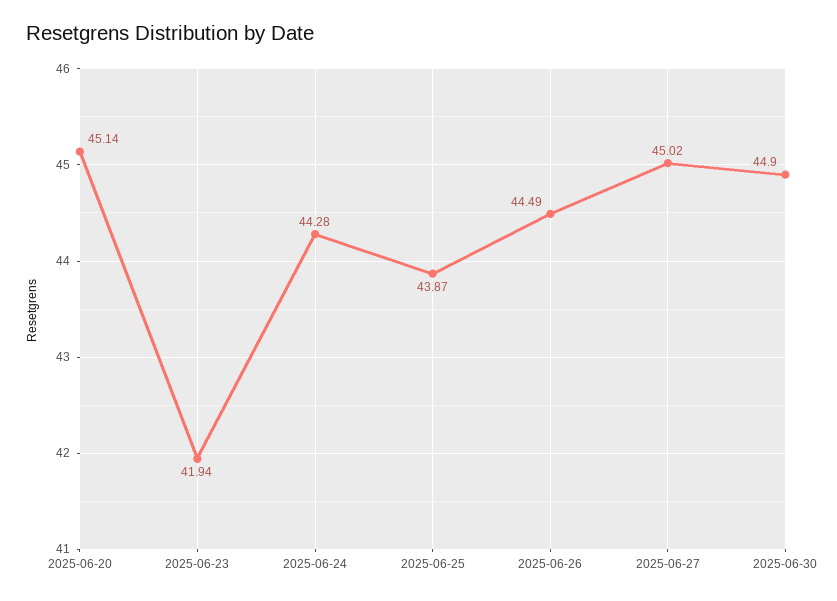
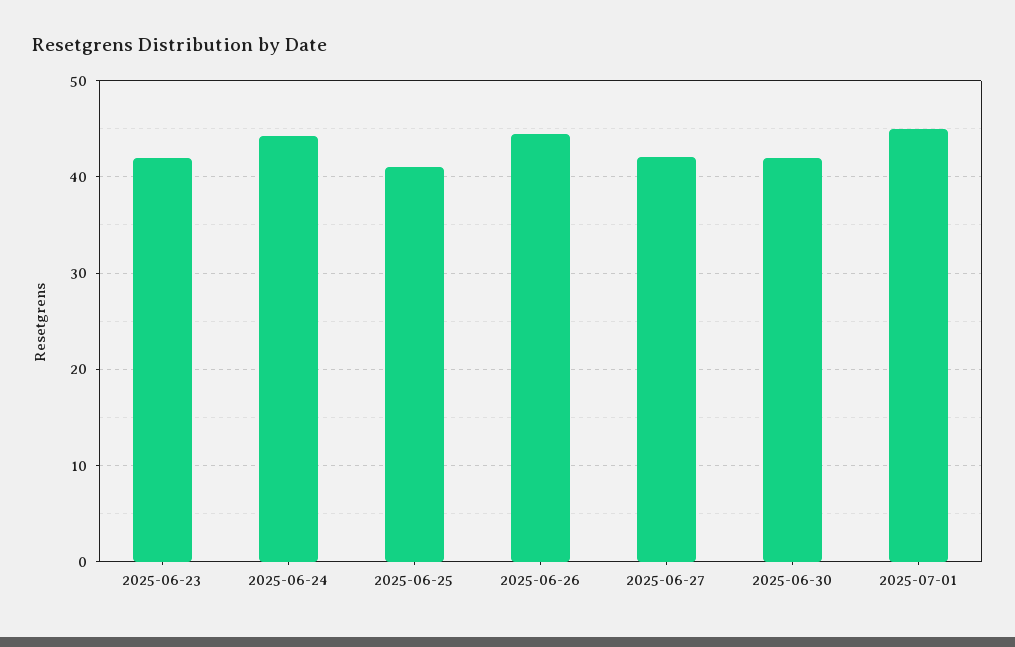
2025-06-20: 45.14 -> none
2025-06-25: 43.87 -> 41
2025-06-27: 45.02 -> 42
2025-06-30: 44.9 -> 42
2025-07-01: none -> 45

